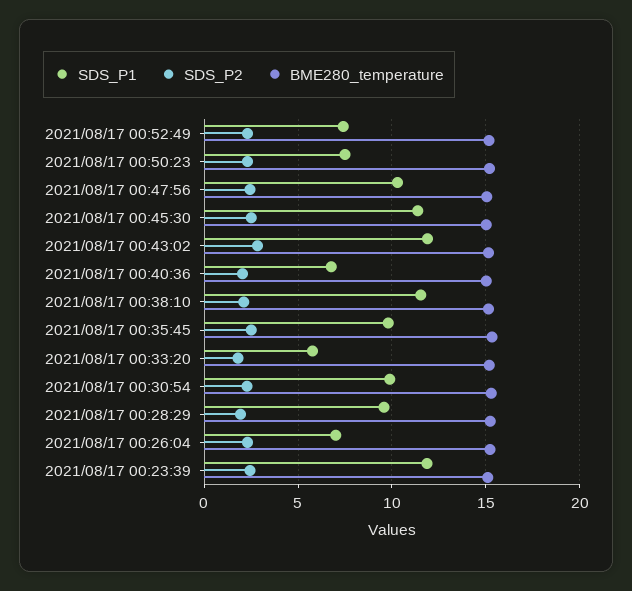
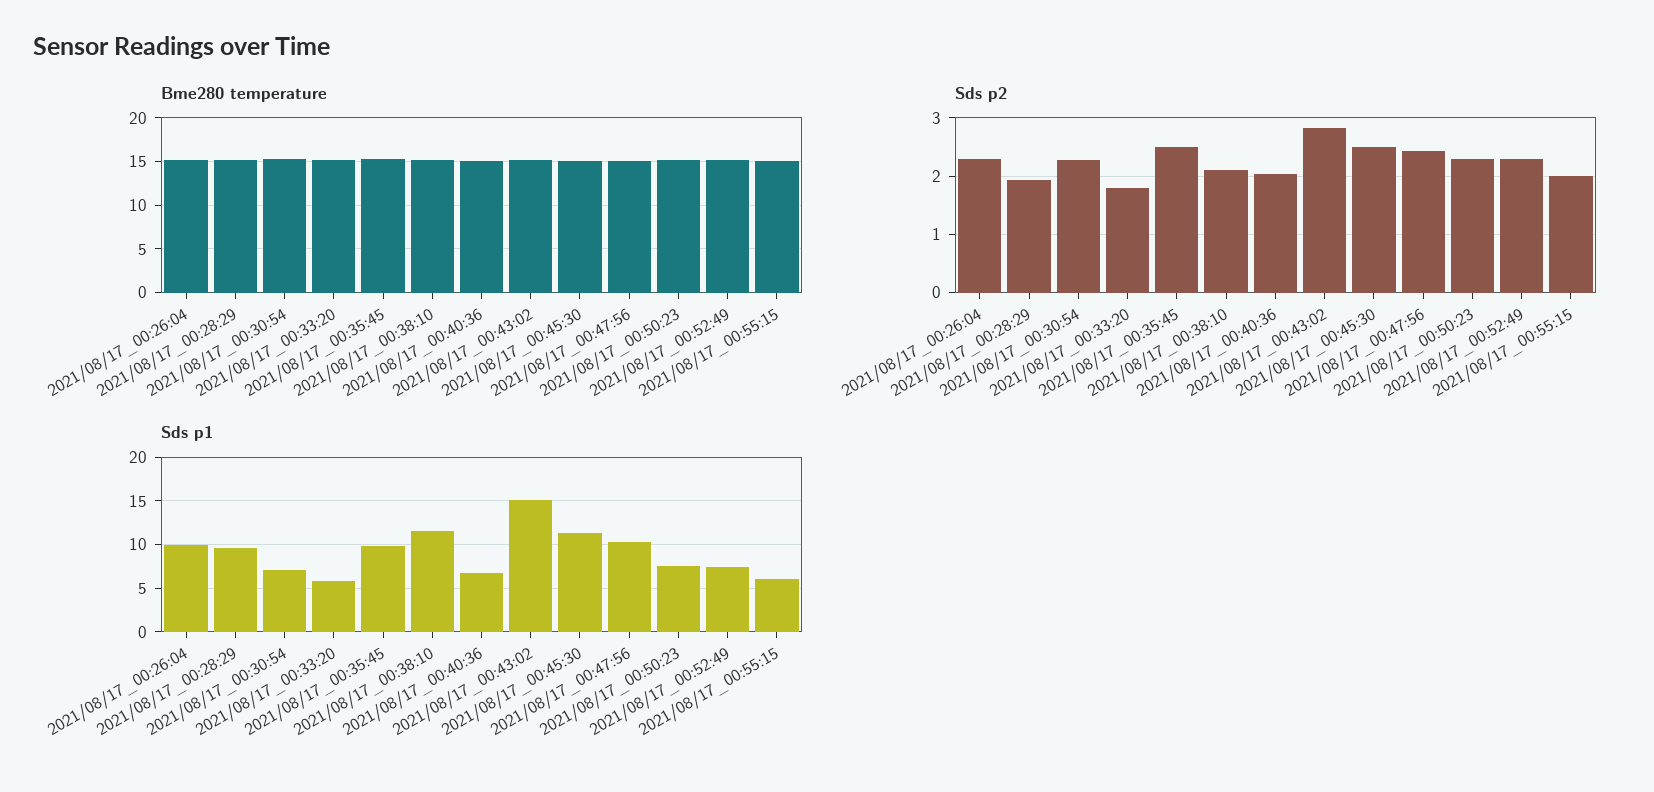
SDS_P1, 2021/08/17 00:43:02: 12 -> 15
SDS_P1, 2021/08/17 00:30:54: 10 -> 7
SDS_P1, 2021/08/17 00:26:04: 7 -> 10
SDS_P1, 2021/08/17 00:23:39: 12 -> none
SDS_P2, 2021/08/17 00:23:39: 2.5 -> none
BME280_temperature, 2021/08/17 00:23:39: 15 -> none
BME280_temperature, 2021/08/17_00:55:15: none -> 15
SDS_P2, 2021/08/17_00:55:15: none -> 2
SDS_P1, 2021/08/17_00:55:15: none -> 6

